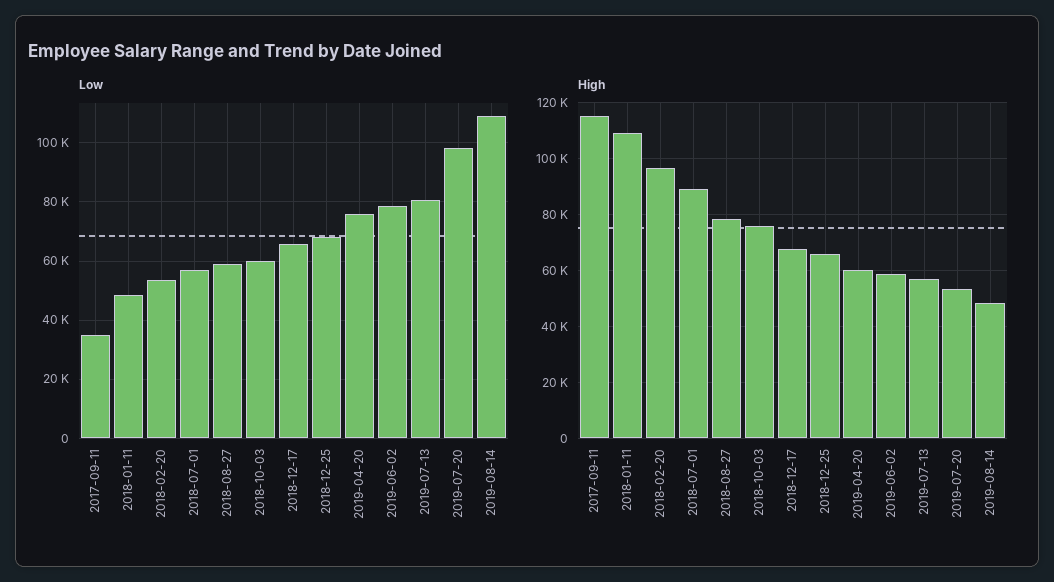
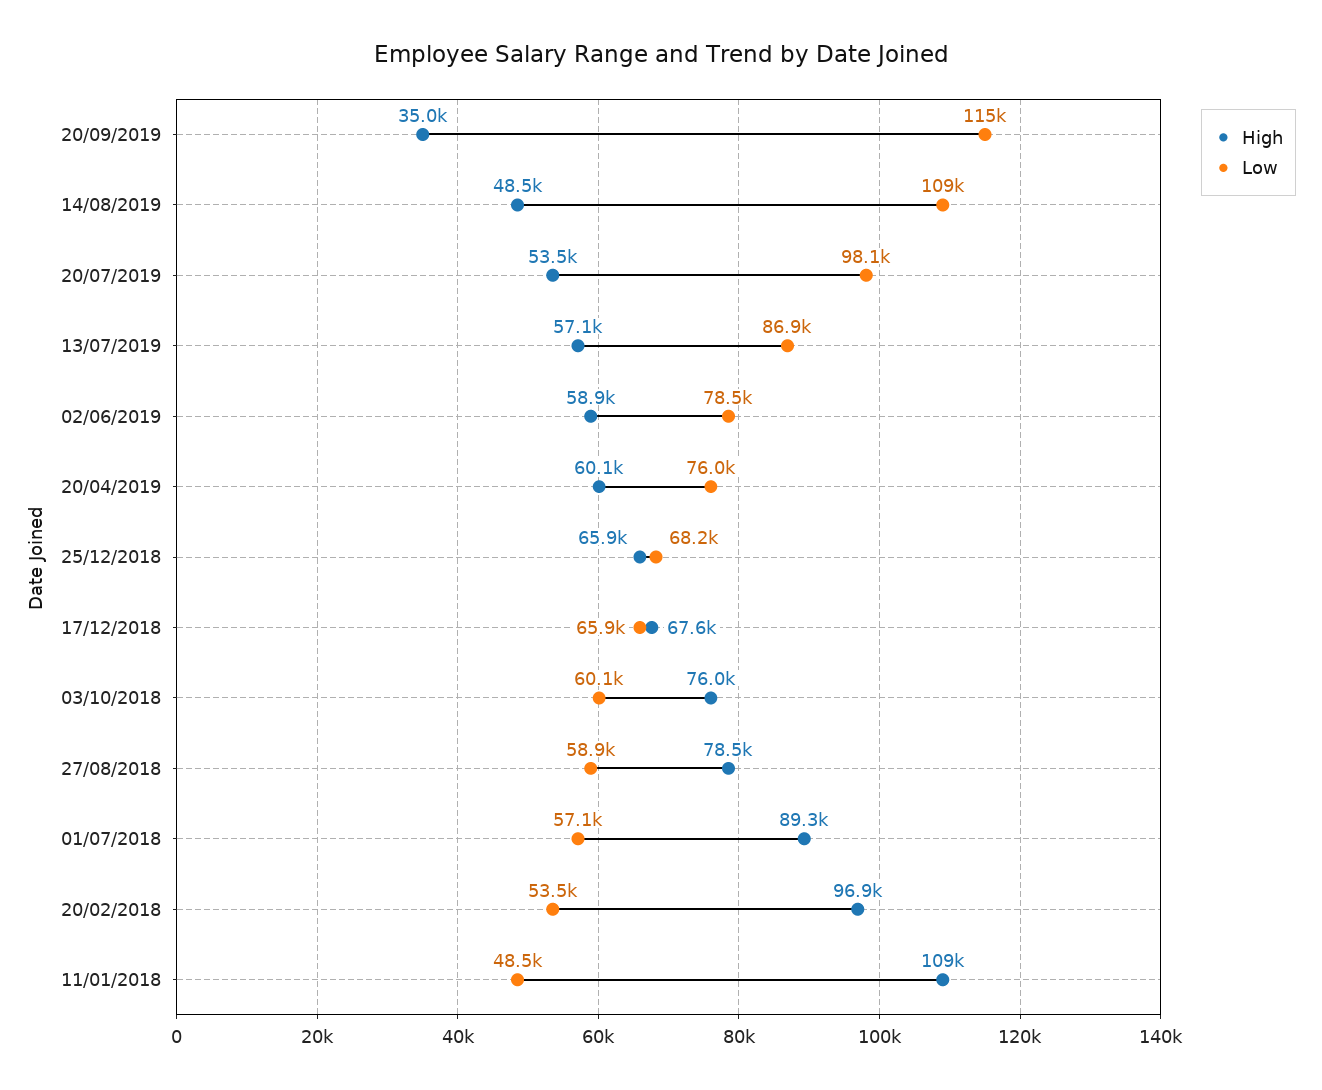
Low, 2017-09-11: 35000 -> none
Low, 2019-07-13: 80000 -> 86900
High, 2017-09-11: 115000 -> none
High, 20/09/2019: none -> 35000
Low, 20/09/2019: none -> 115000

